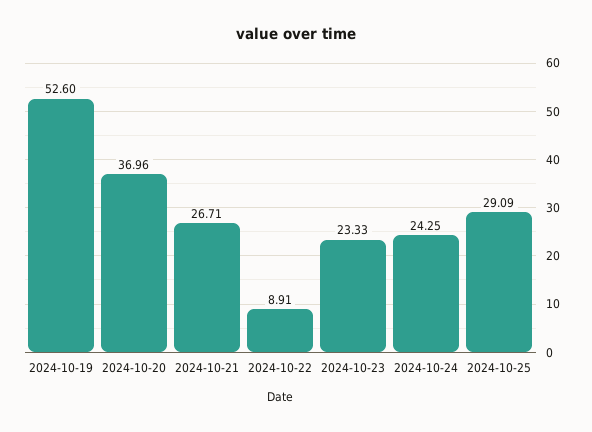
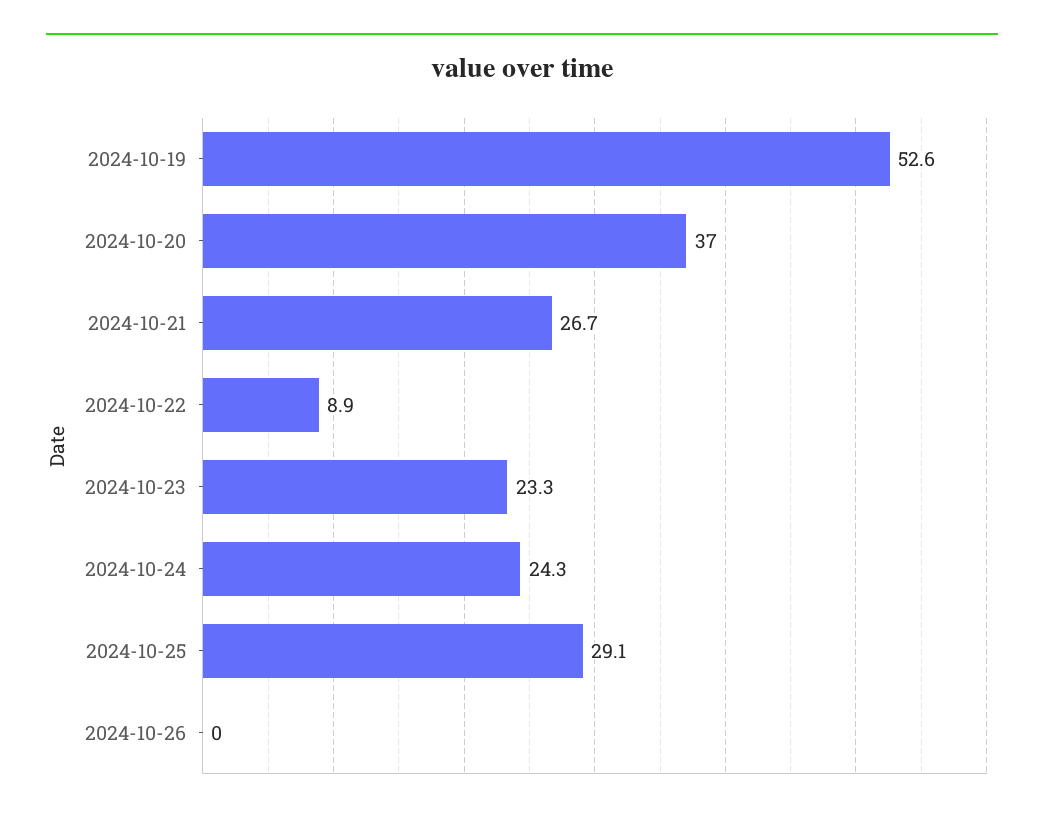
2024-10-26: none -> 0

